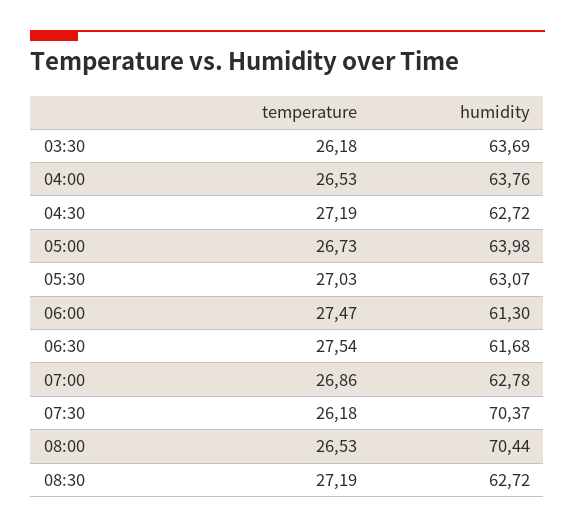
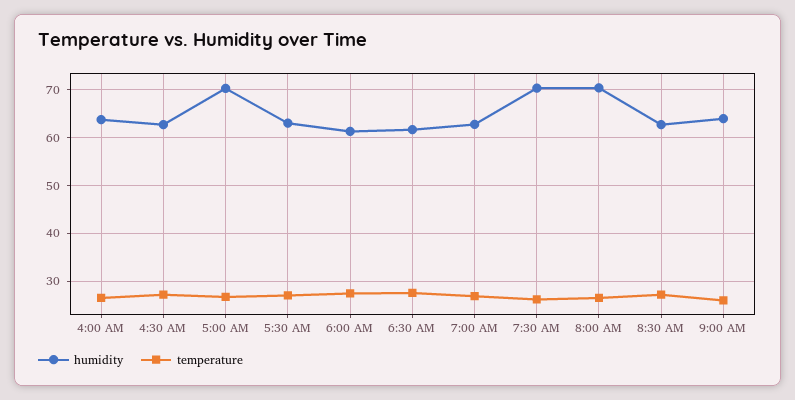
temperature, 03:30: 26.18 -> none
humidity, 03:30: 63.69 -> none
humidity, 05:00: 63.98 -> 70
humidity, 9:00 AM: none -> 64
temperature, 9:00 AM: none -> 26

